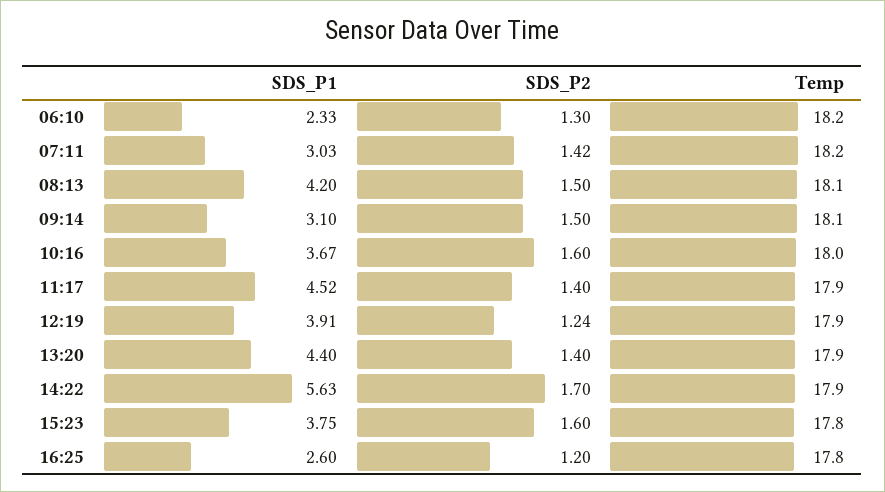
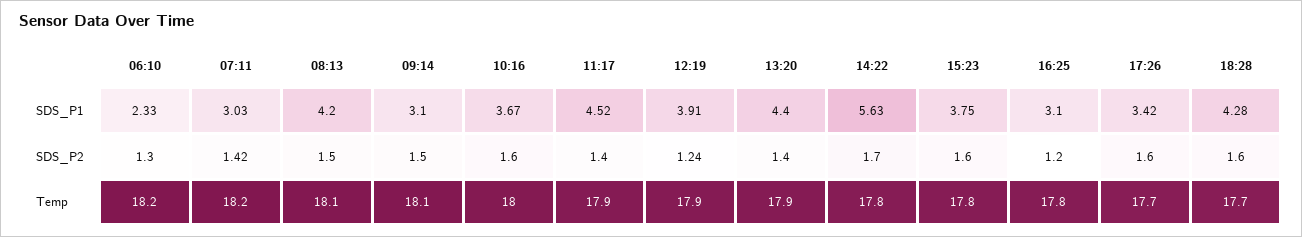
Temp, 14:22: 17.9 -> 17.8
SDS_P1, 16:25: 2.6 -> 3.1
SDS_P1, 17:26: none -> 3.42
SDS_P1, 18:28: none -> 4.28
SDS_P2, 17:26: none -> 1.6
SDS_P2, 18:28: none -> 1.6
Temp, 17:26: none -> 17.7
Temp, 18:28: none -> 17.7

